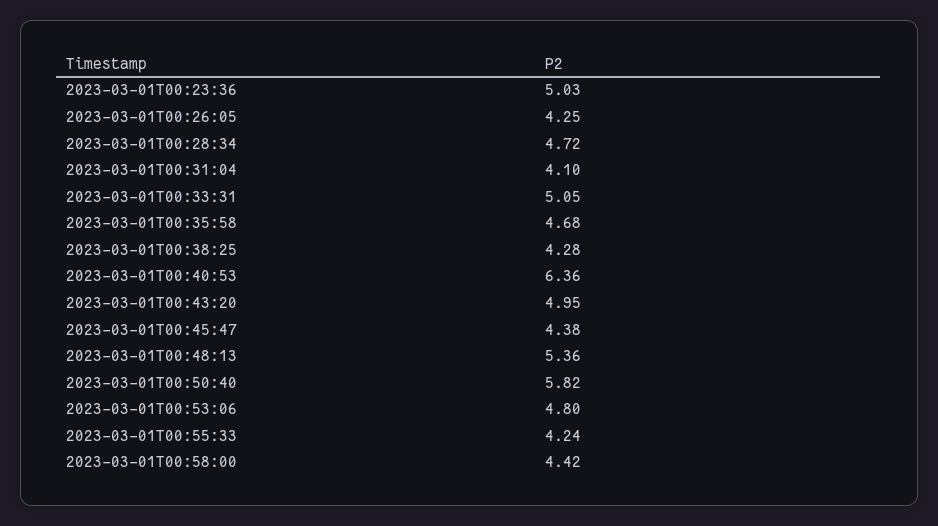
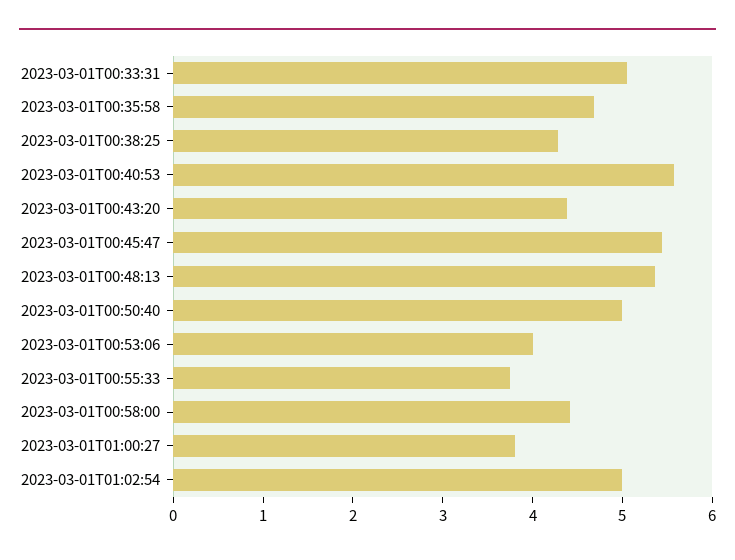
2023-03-01T00:23:36: 5.03 -> none
2023-03-01T00:26:05: 4.25 -> none
2023-03-01T00:28:34: 4.72 -> none
2023-03-01T00:31:04: 4.1 -> none
2023-03-01T00:40:53: 6.36 -> 5.6
2023-03-01T00:43:20: 4.95 -> 4.4
2023-03-01T00:45:47: 4.38 -> 5.4
2023-03-01T00:50:40: 5.82 -> 5
2023-03-01T00:53:06: 4.8 -> 4
2023-03-01T00:55:33: 4.24 -> 3.8
2023-03-01T01:00:27: none -> 3.8
2023-03-01T01:02:54: none -> 5

